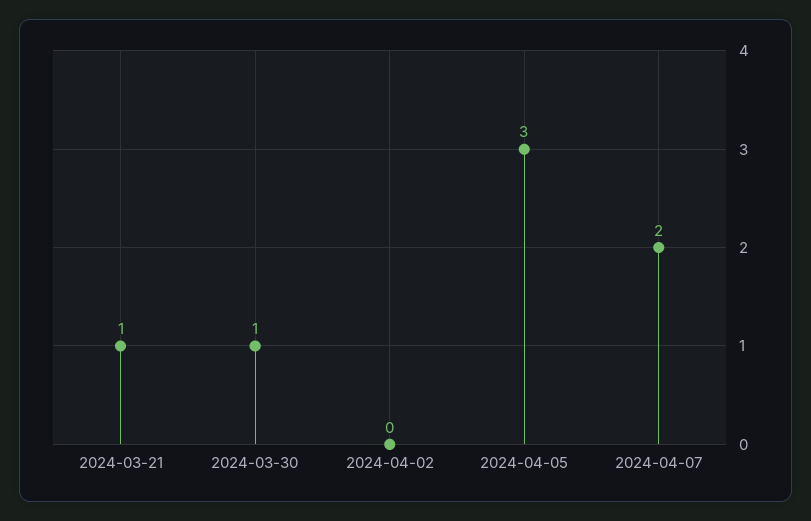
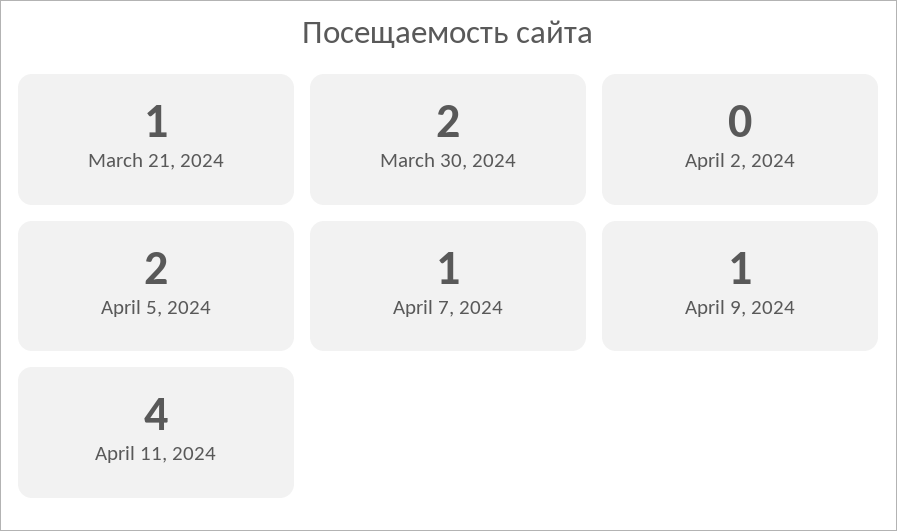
2024-03-30: 1 -> 2
2024-04-05: 3 -> 2
2024-04-07: 2 -> 1
April 9, 2024: none -> 1
April 11, 2024: none -> 4

